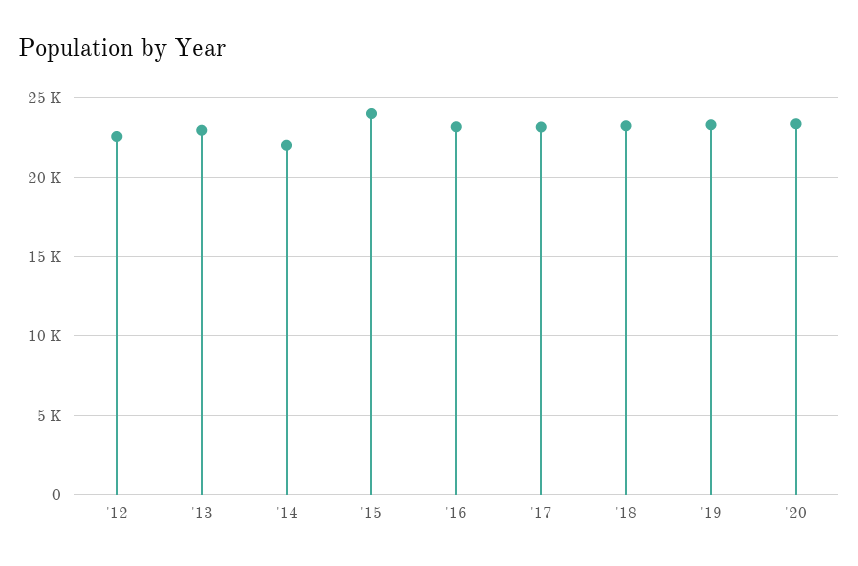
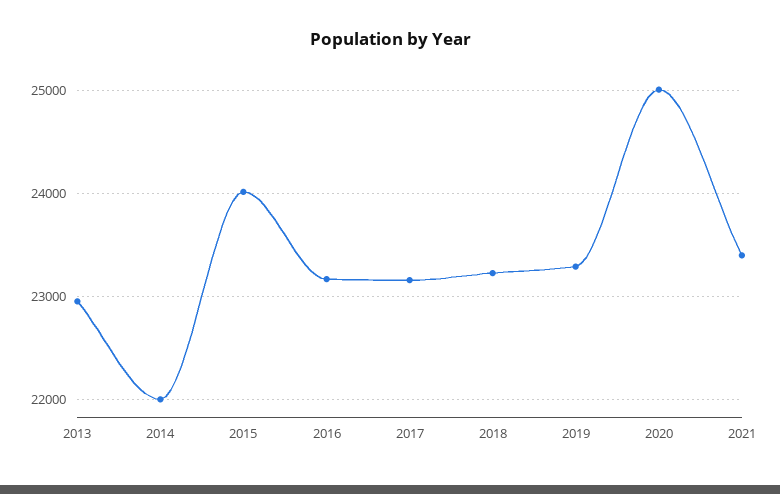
'12: 22500 -> none
'20: 23500 -> 25000
2021: none -> 23400

